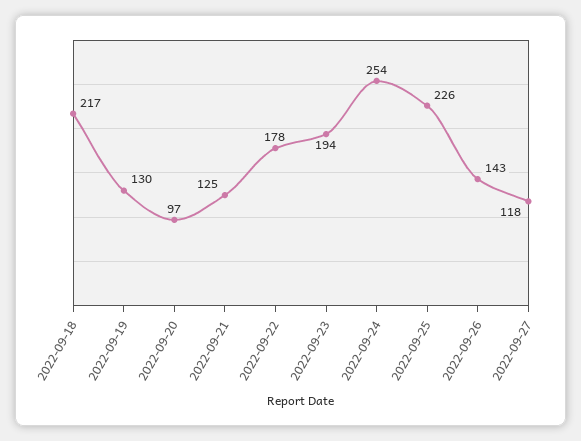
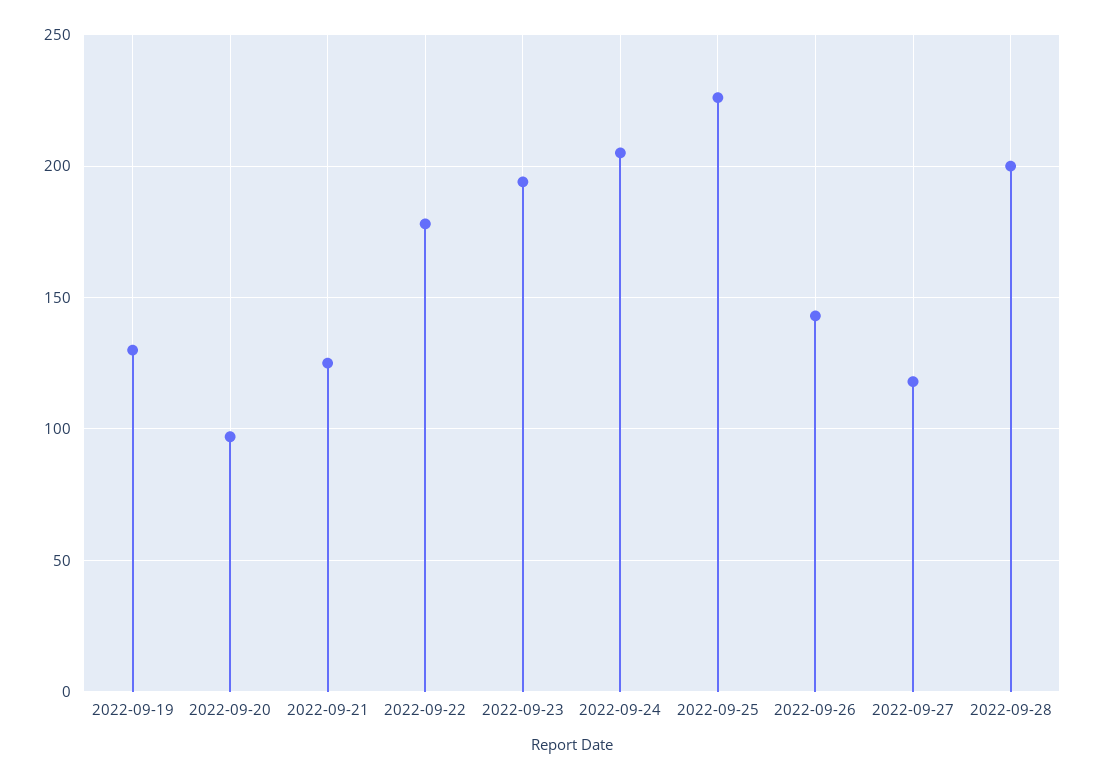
2022-09-18: 217 -> none
2022-09-24: 254 -> 205
2022-09-28: none -> 200

